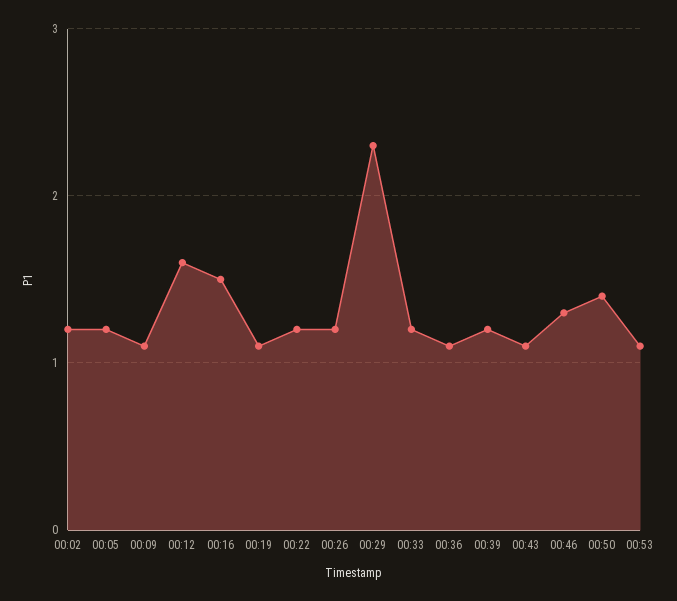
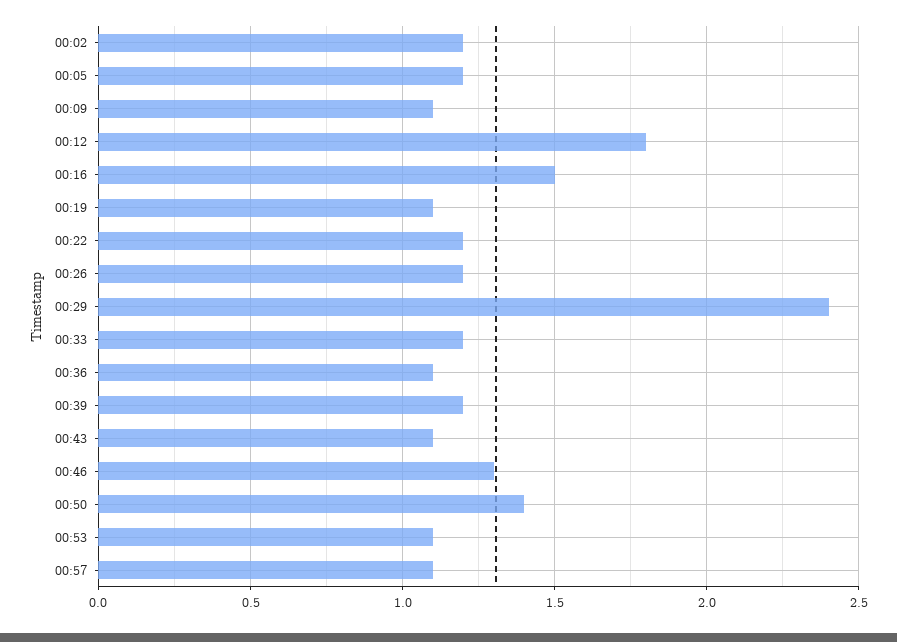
00:12: 1.6 -> 1.8
00:29: 2.3 -> 2.4
00:57: none -> 1.1

